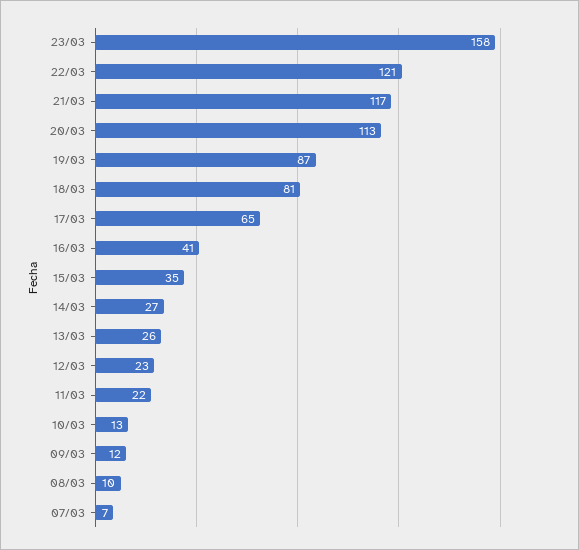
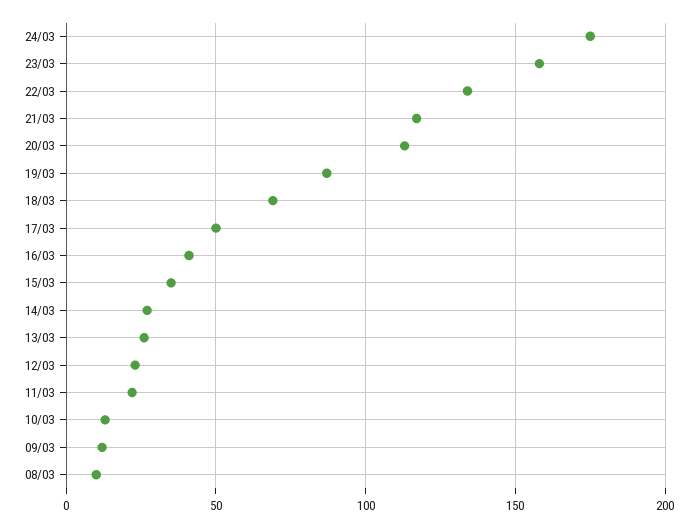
22/03: 121 -> 135
18/03: 81 -> 70
17/03: 65 -> 50
07/03: 7 -> none
24/03: none -> 175

